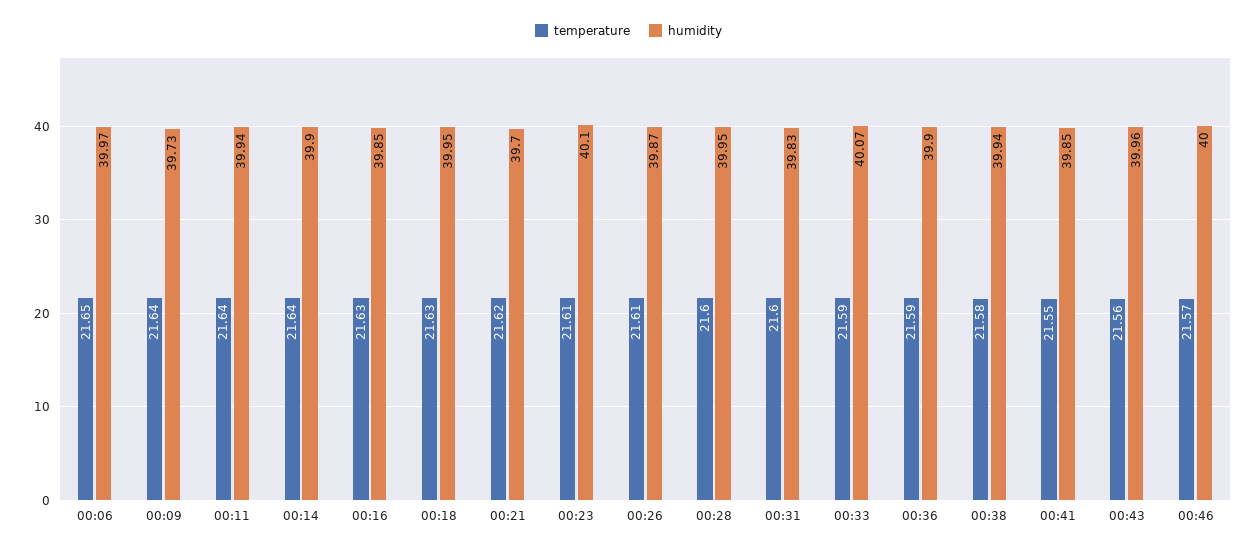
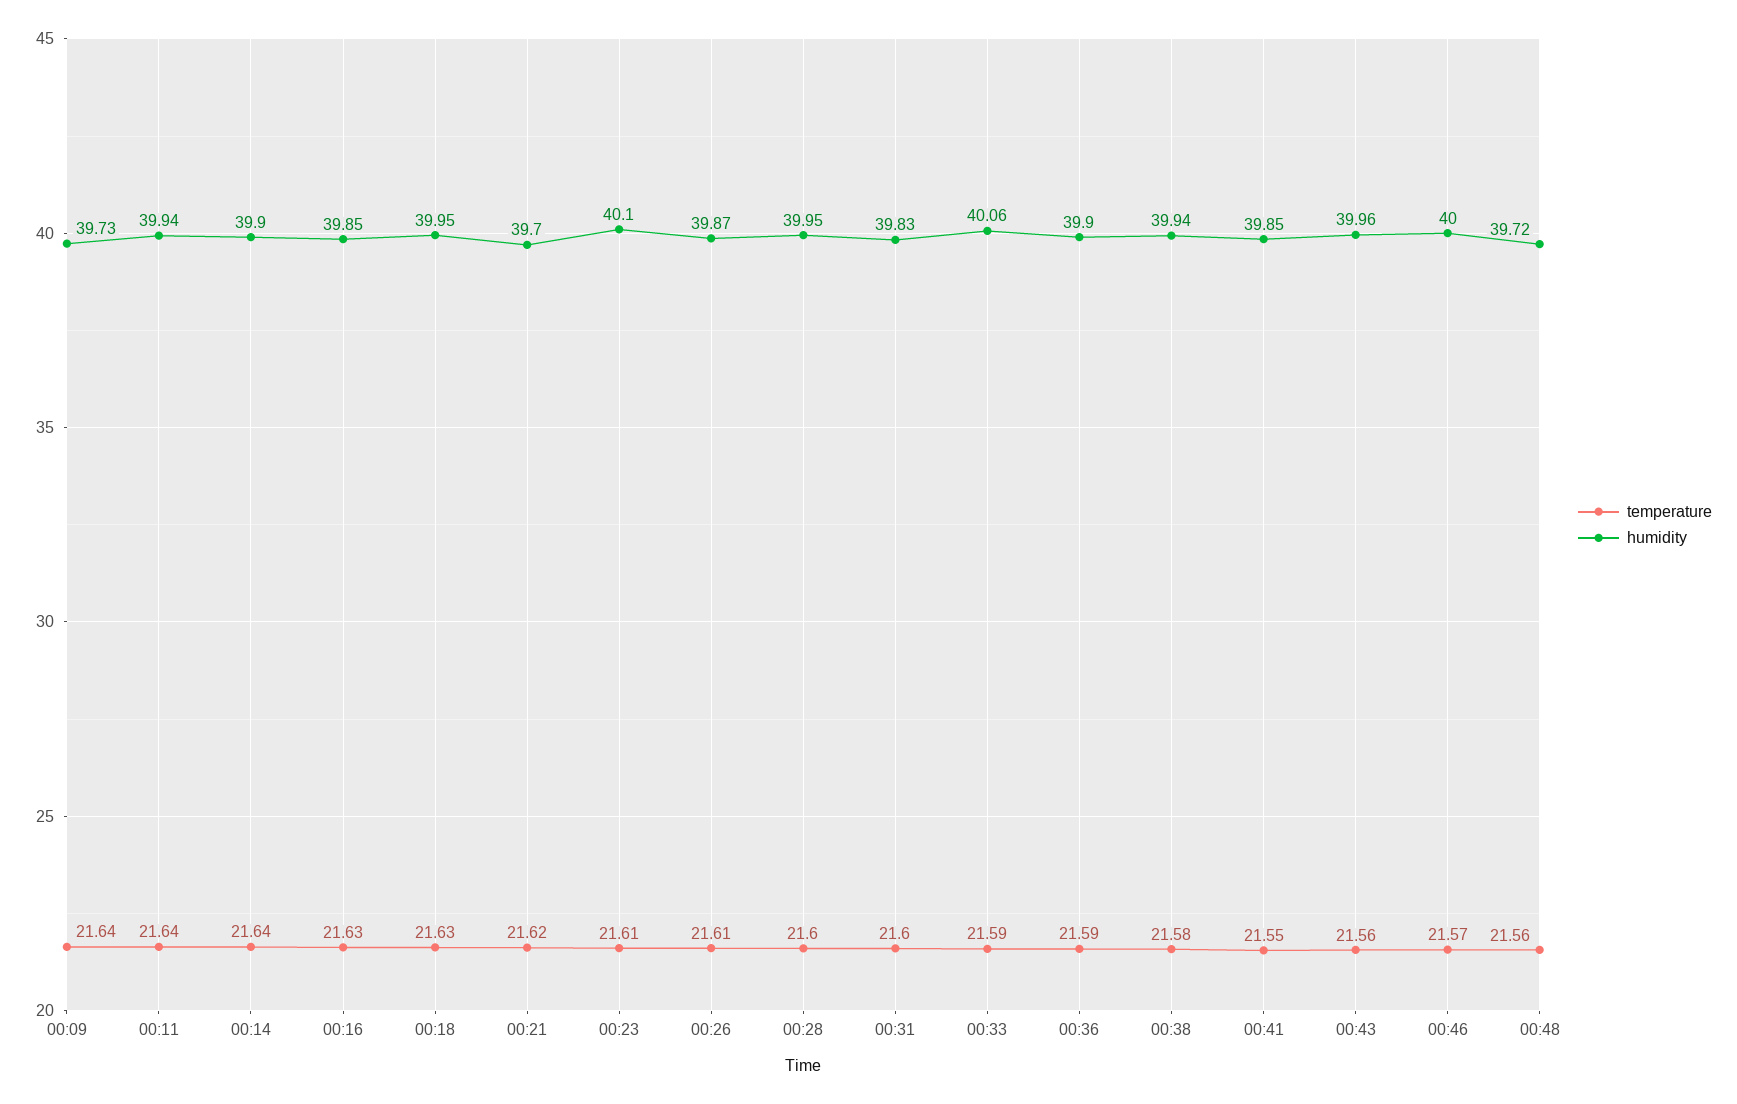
temperature, 00:06: 21.65 -> none
humidity, 00:06: 39.97 -> none
humidity, 00:33: 40.07 -> 40.06
temperature, 00:48: none -> 21.56
humidity, 00:48: none -> 39.72

